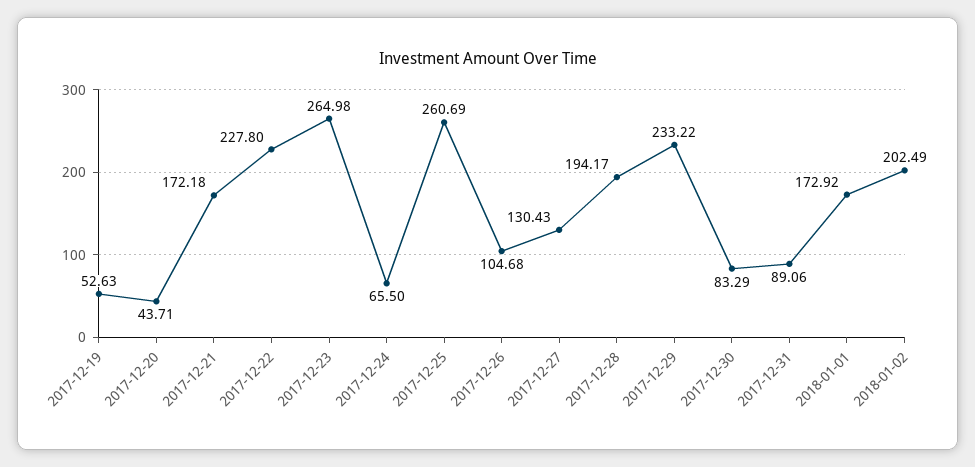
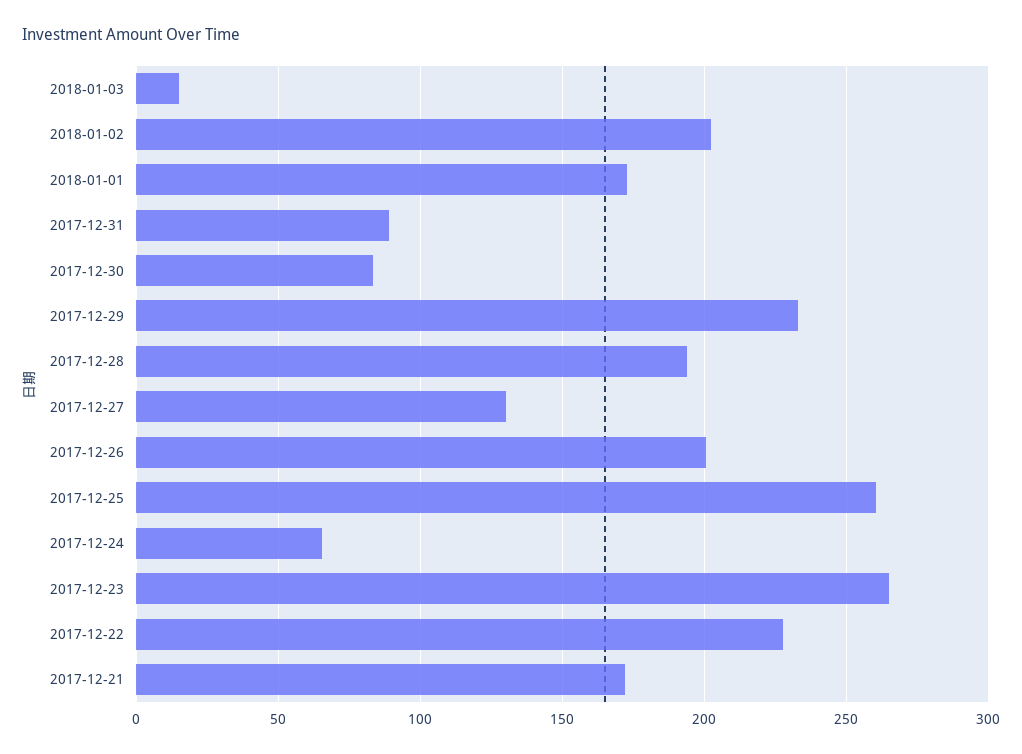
2017-12-19: 52.63 -> none
2017-12-20: 43.71 -> none
2017-12-26: 104.68 -> 200
2018-01-03: none -> 15

